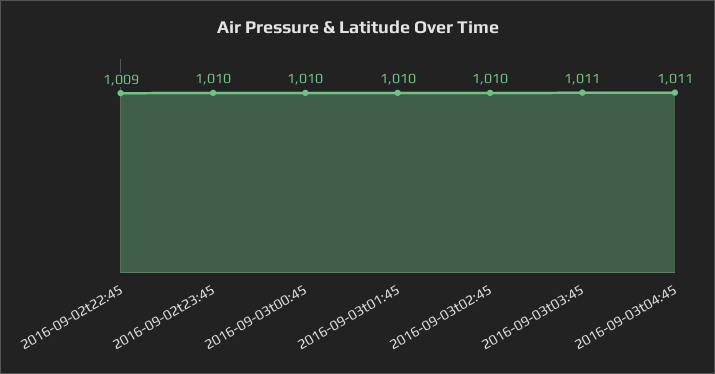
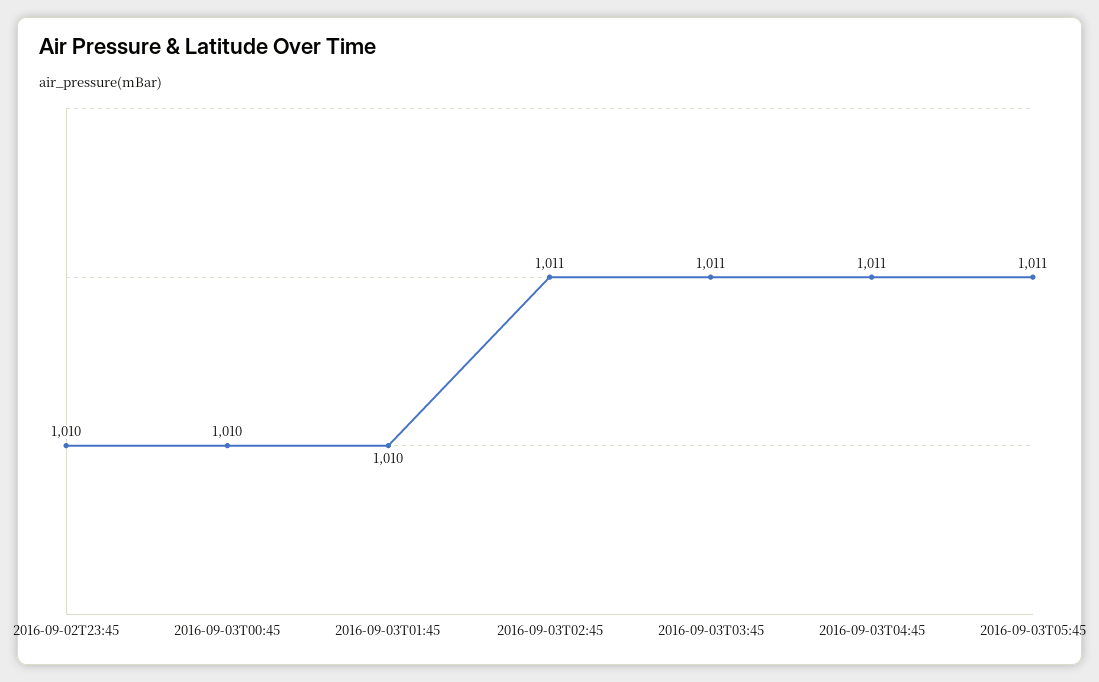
2016-09-02t22:45: 1009 -> none
2016-09-03t02:45: 1010 -> 1011
2016-09-03T05:45: none -> 1011

